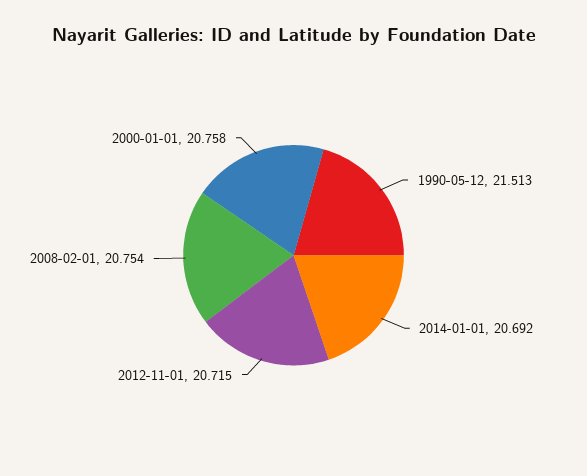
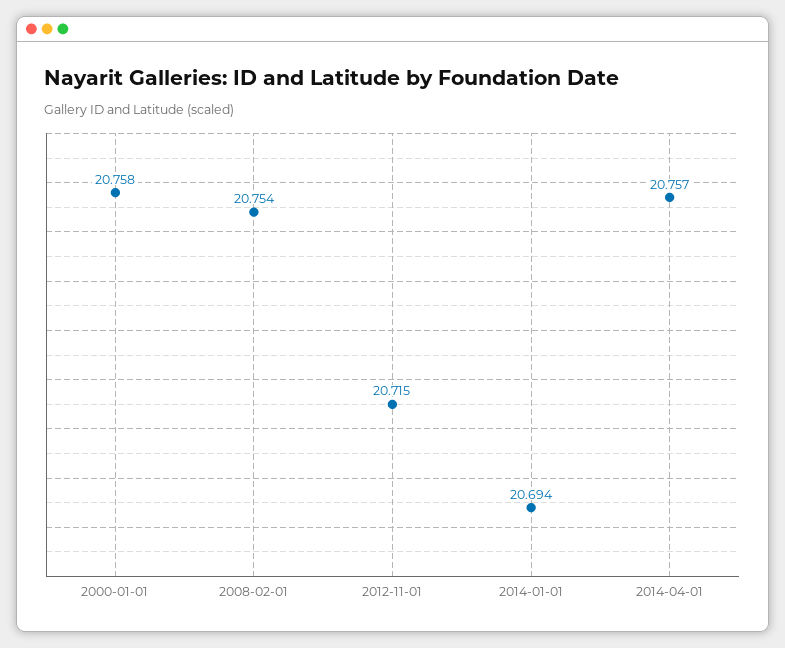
1990-05-12: 21.513 -> none
2014-01-01: 20.692 -> 20.694
2014-04-01: none -> 20.757

